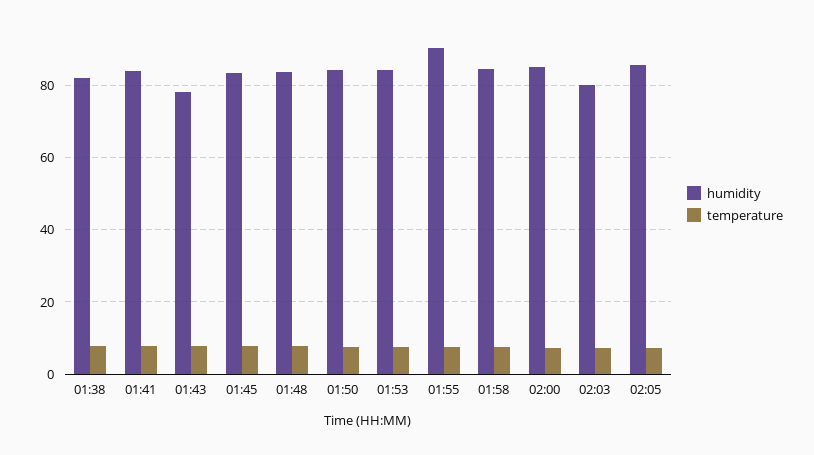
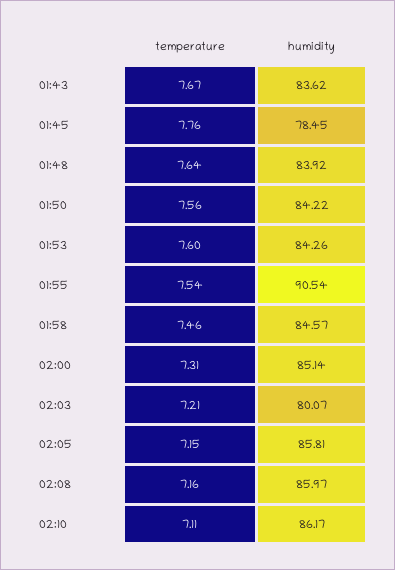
humidity, 01:38: 82 -> none
temperature, 01:38: 8 -> none
humidity, 01:41: 84 -> none
temperature, 01:41: 8 -> none
humidity, 01:43: 78 -> 83.62
humidity, 01:45: 84 -> 78.45
temperature, 02:08: none -> 7.16
humidity, 02:08: none -> 85.97
temperature, 02:10: none -> 7.11
humidity, 02:10: none -> 86.17

